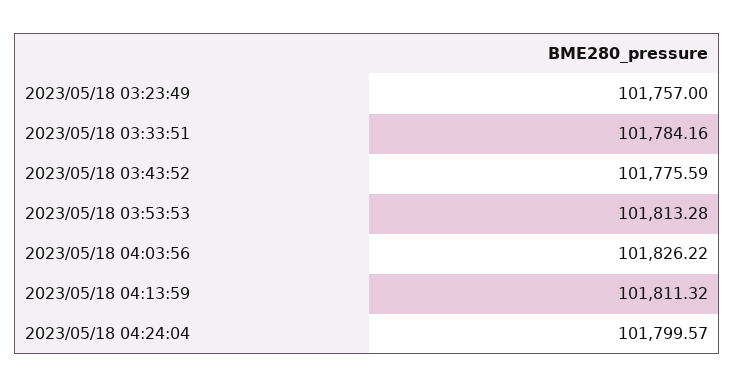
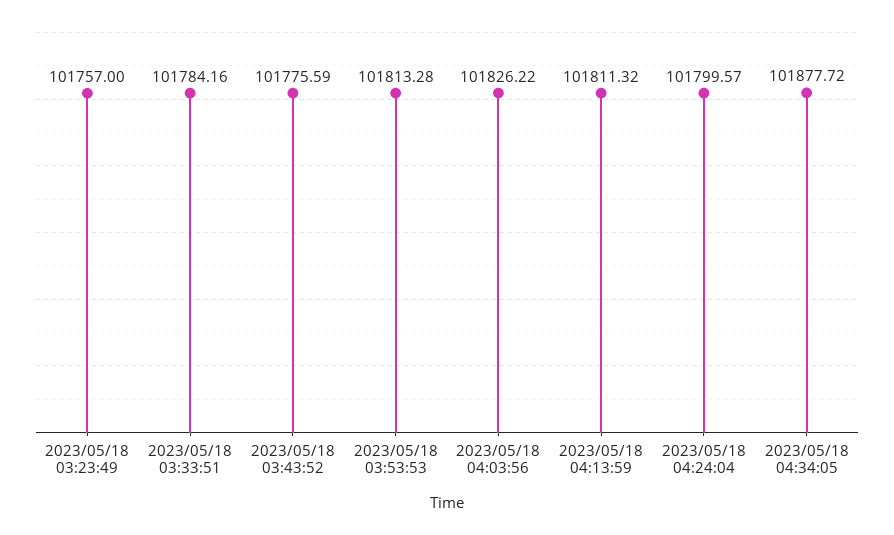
2023/05/18 04:34:05: none -> 101877.72

